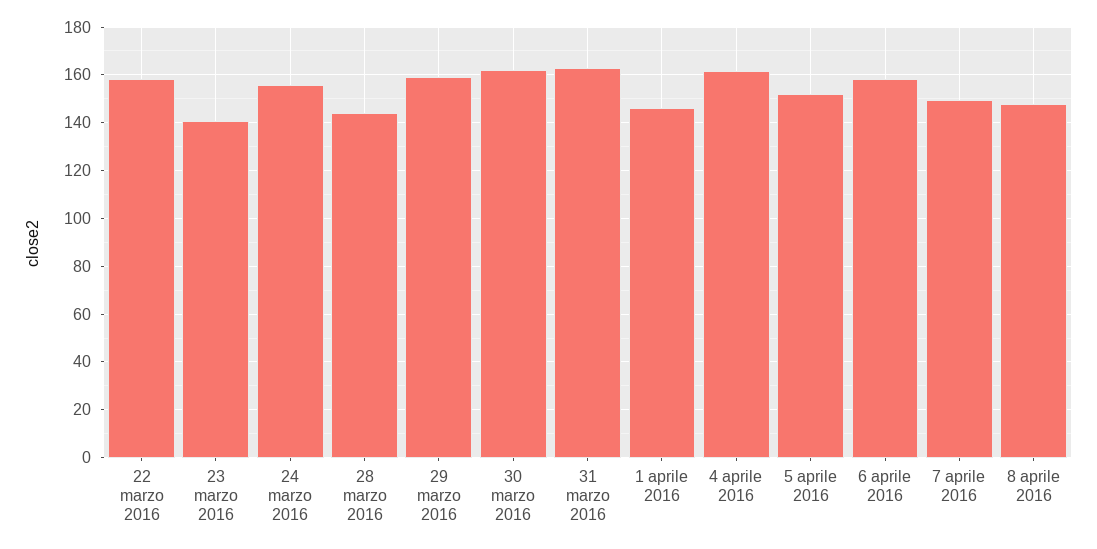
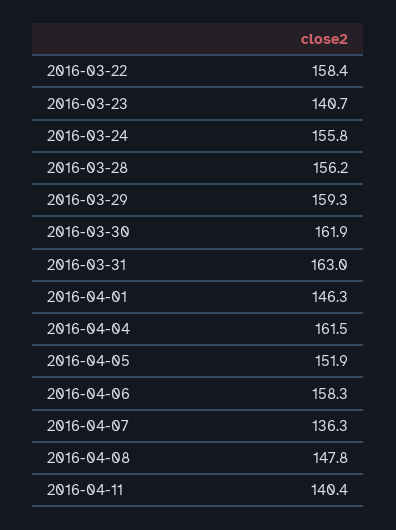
28 marzo 2016: 145 -> 156.2
7 aprile 2016: 150 -> 136.3
2016-04-11: none -> 140.4

